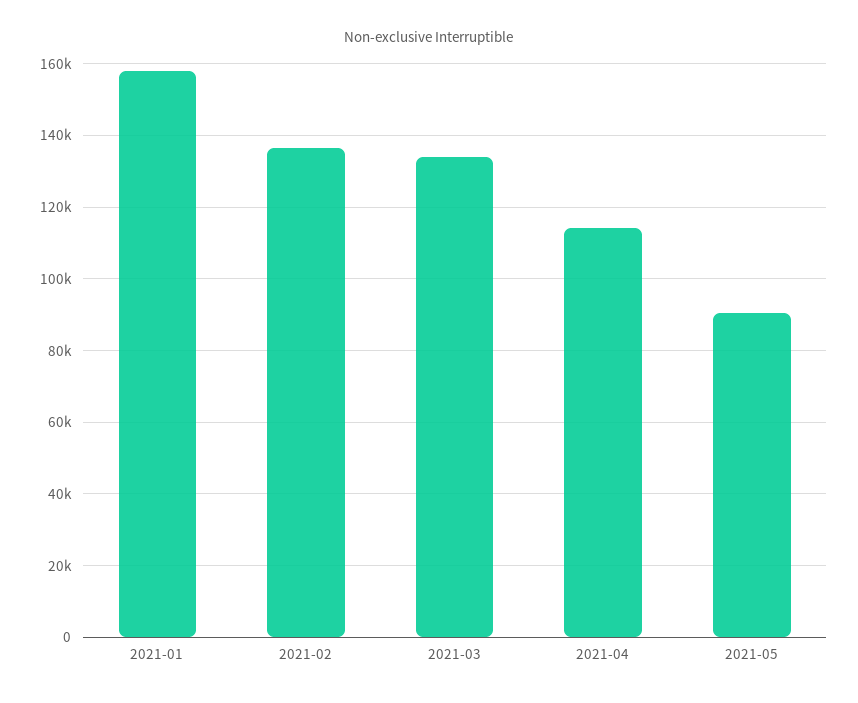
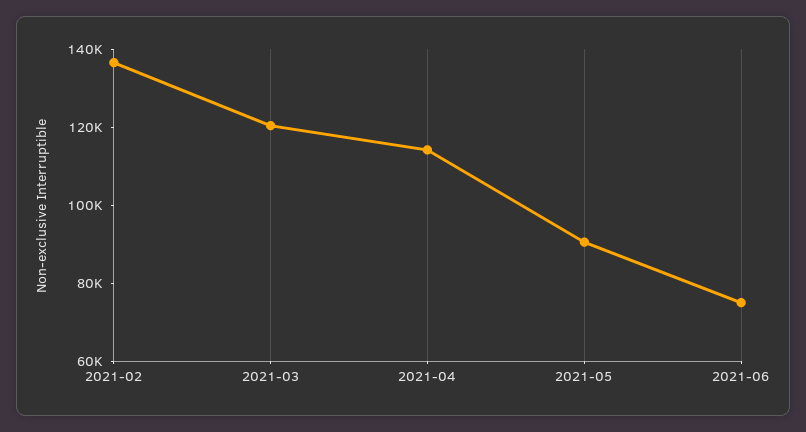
2021-01: 158000 -> none
2021-03: 134000 -> 120000
2021-06: none -> 75000

